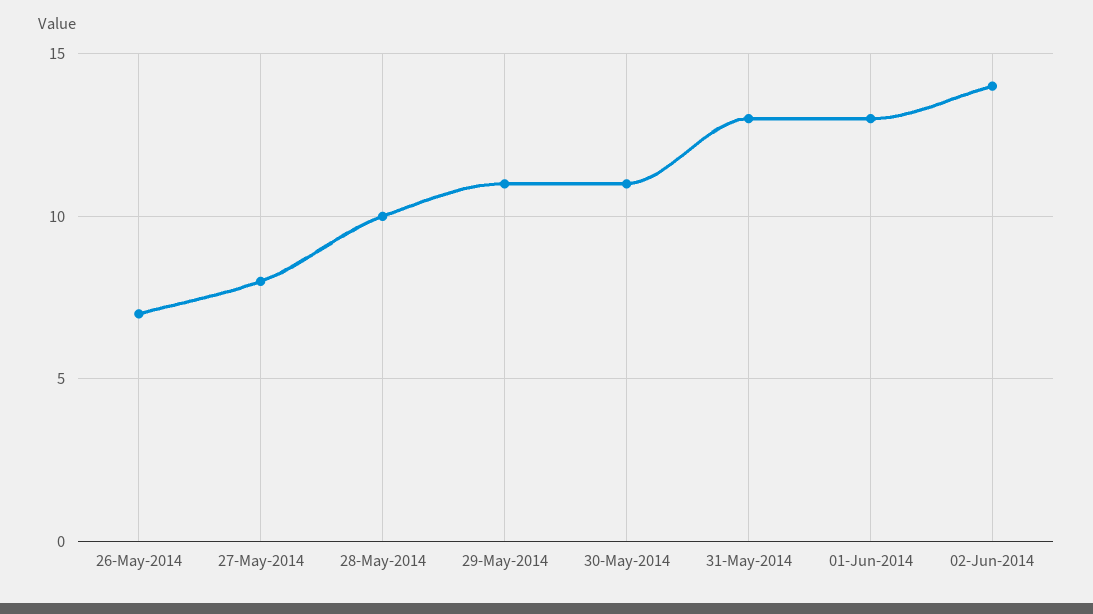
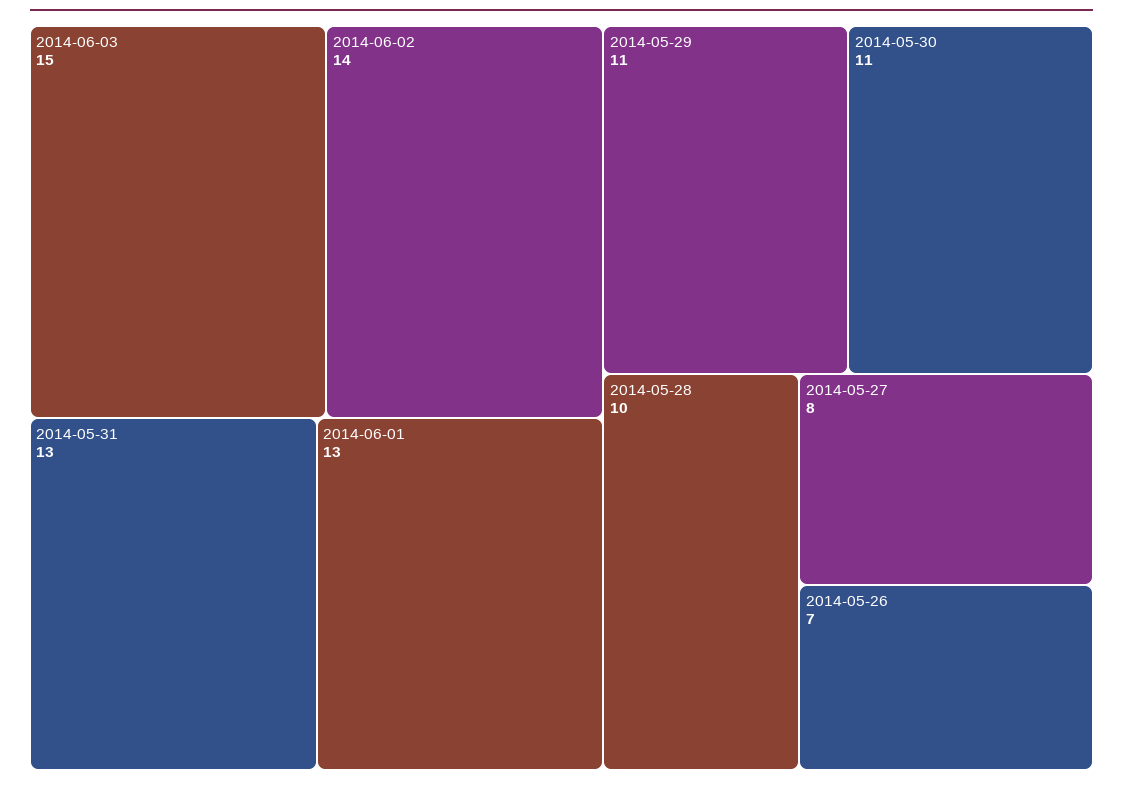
2014-06-03: none -> 15

